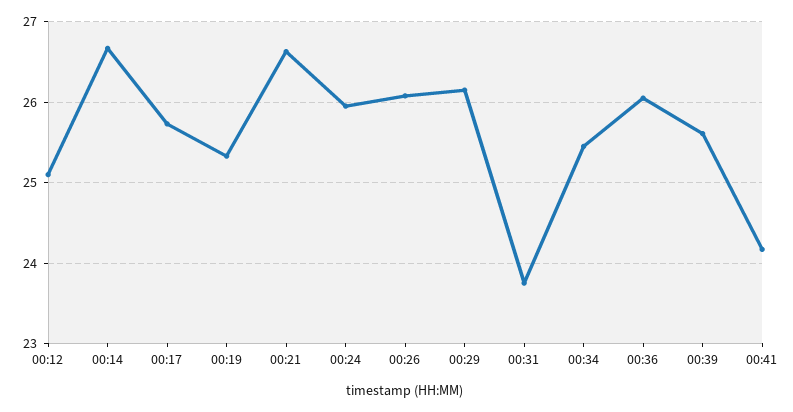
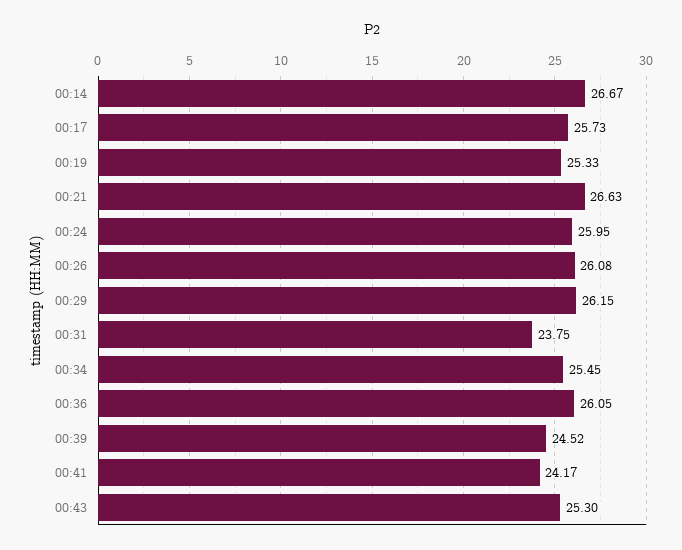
00:12: 25.1 -> none
00:39: 25.6 -> 24.52
00:43: none -> 25.3

